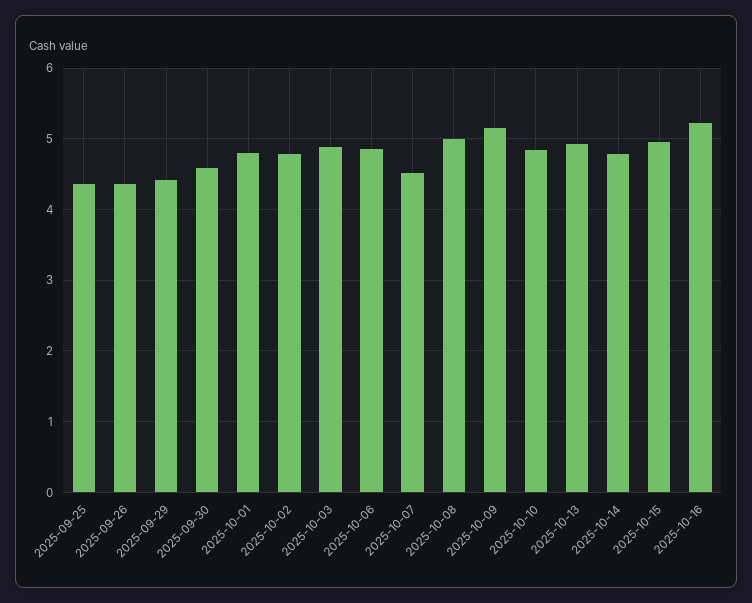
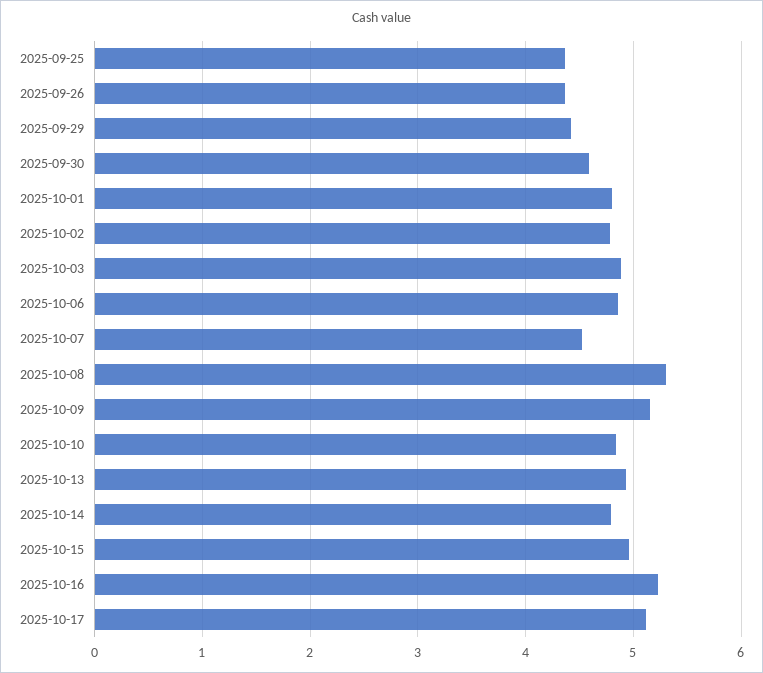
2025-10-08: 5 -> 5.3
2025-10-17: none -> 5.1

